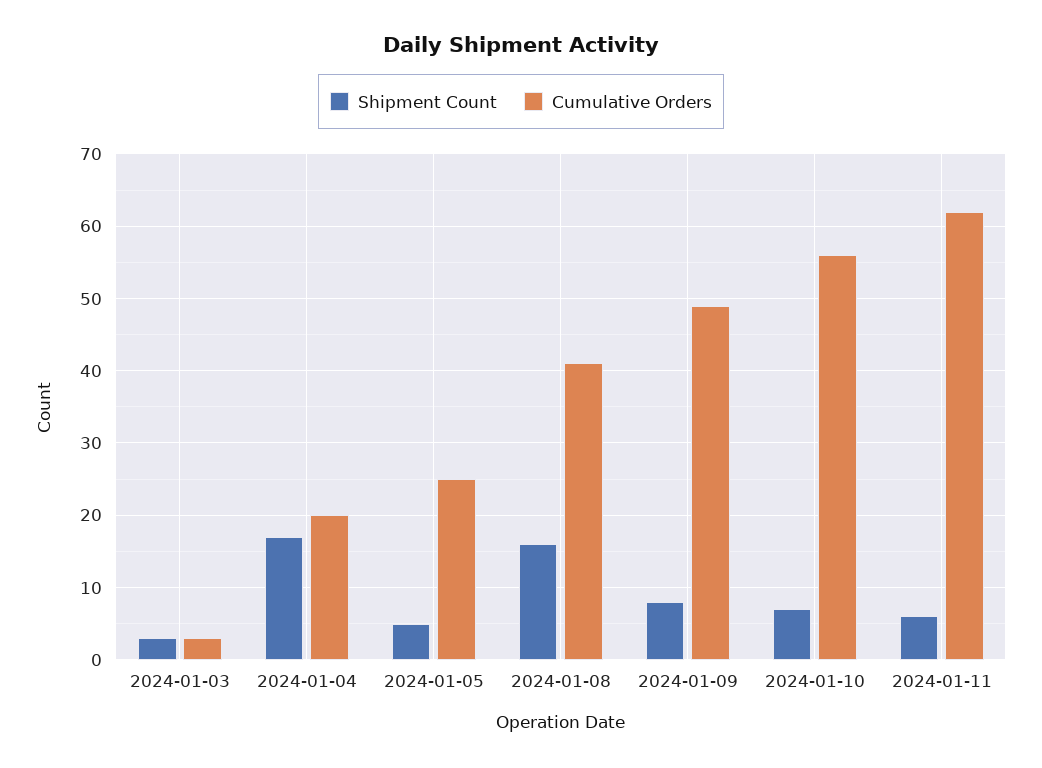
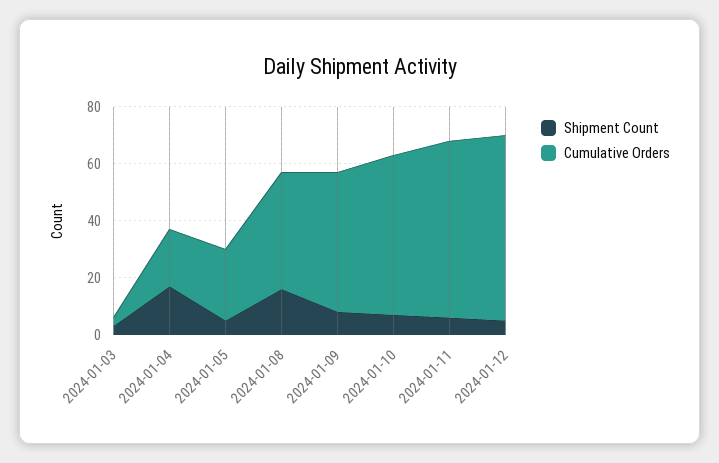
Shipment Count, 2024-01-12: none -> 5
Cumulative Orders, 2024-01-12: none -> 65

